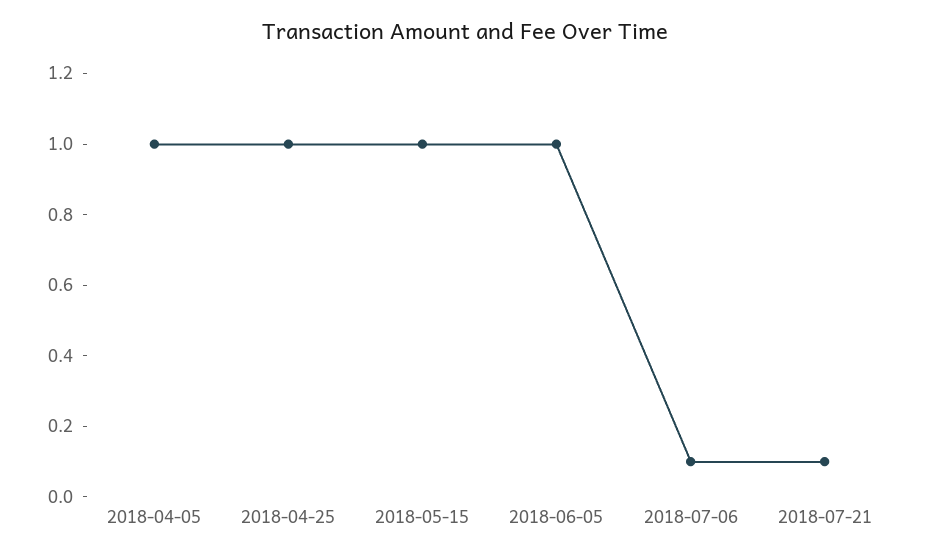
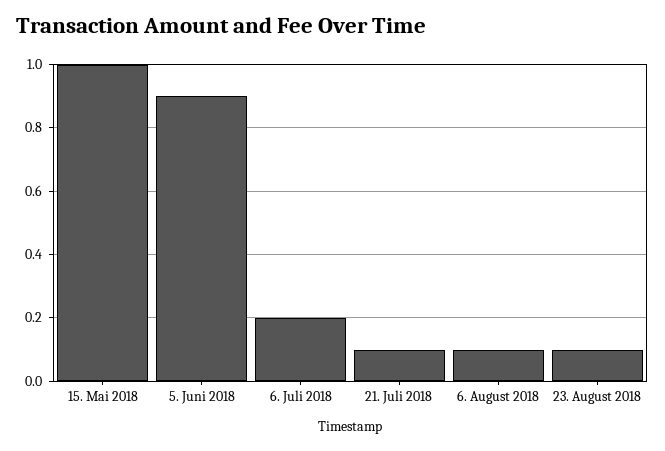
2018-04-05: 1 -> none
2018-04-25: 1 -> none
2018-06-05: 1 -> 0.9
2018-07-06: 0.1 -> 0.2
6. August 2018: none -> 0.1
23. August 2018: none -> 0.1

